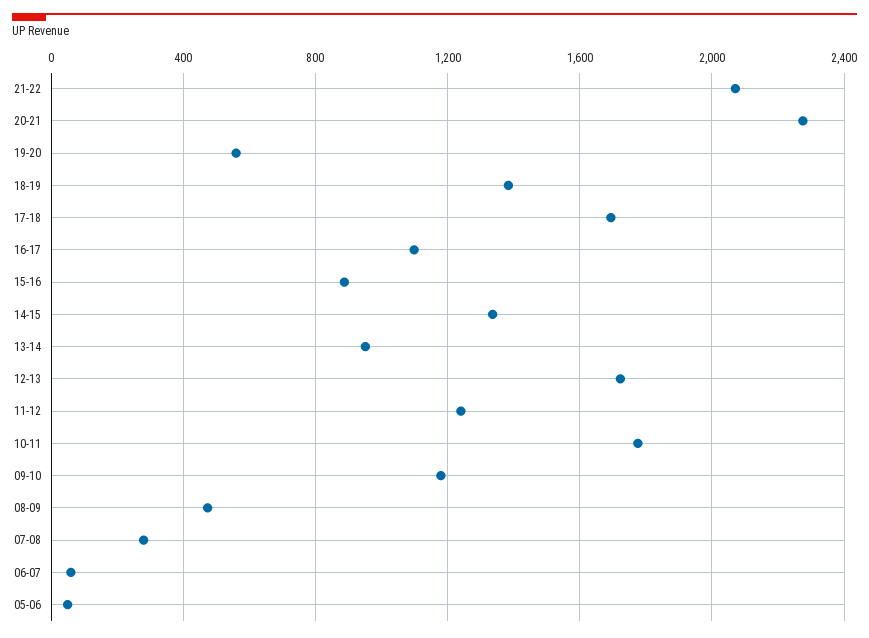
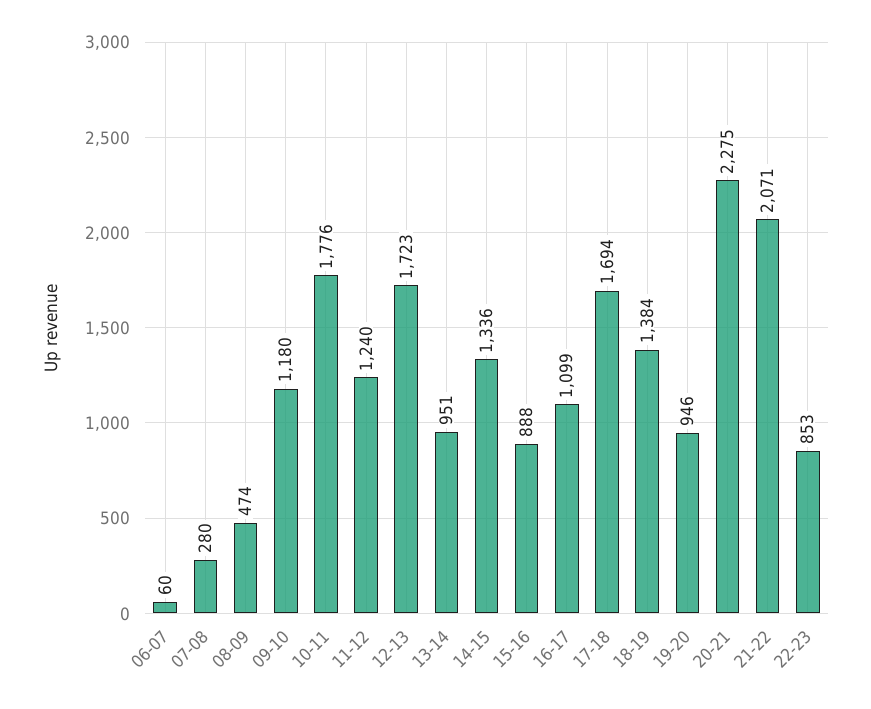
19-20: 550 -> 946
05-06: 50 -> none
22-23: none -> 853

